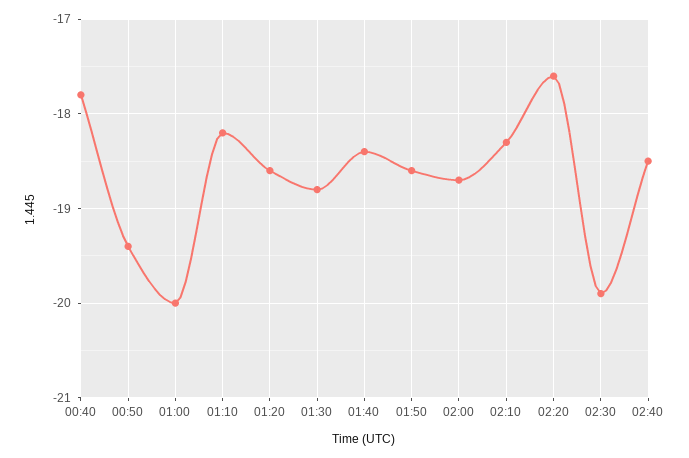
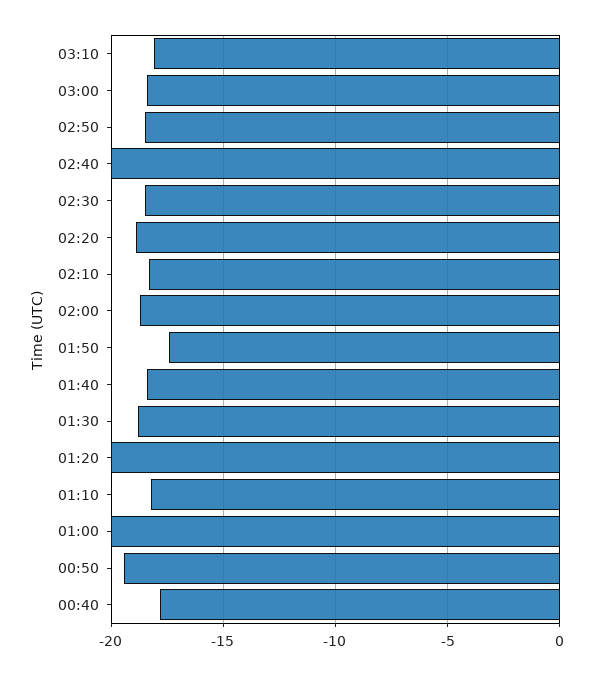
01:20: -18.6 -> -20
01:50: -18.6 -> -17.5
02:20: -17.6 -> -19
02:30: -19.9 -> -18.5
02:40: -18.5 -> -20
03:10: none -> -18
03:00: none -> -18.5
02:50: none -> -18.5

